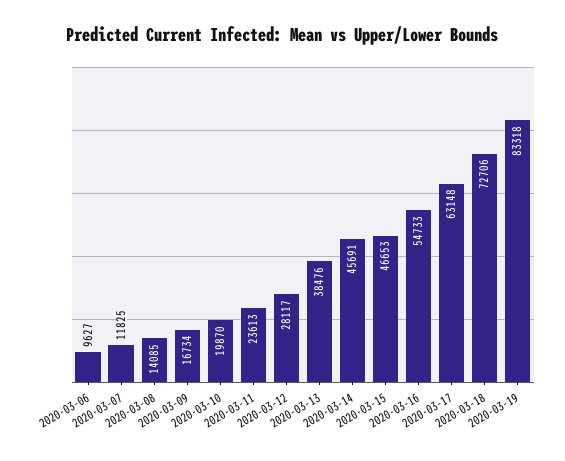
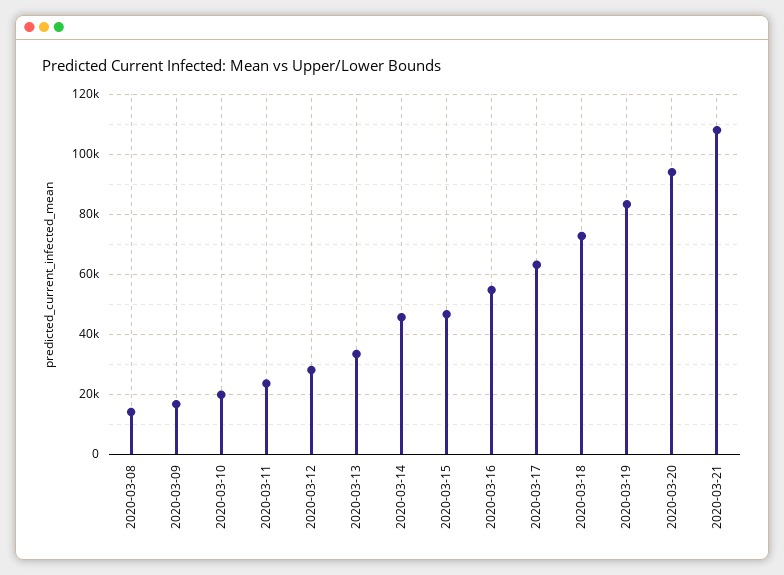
2020-03-06: 9627 -> none
2020-03-07: 11825 -> none
2020-03-13: 38476 -> 34000
2020-03-20: none -> 94000
2020-03-21: none -> 108000

